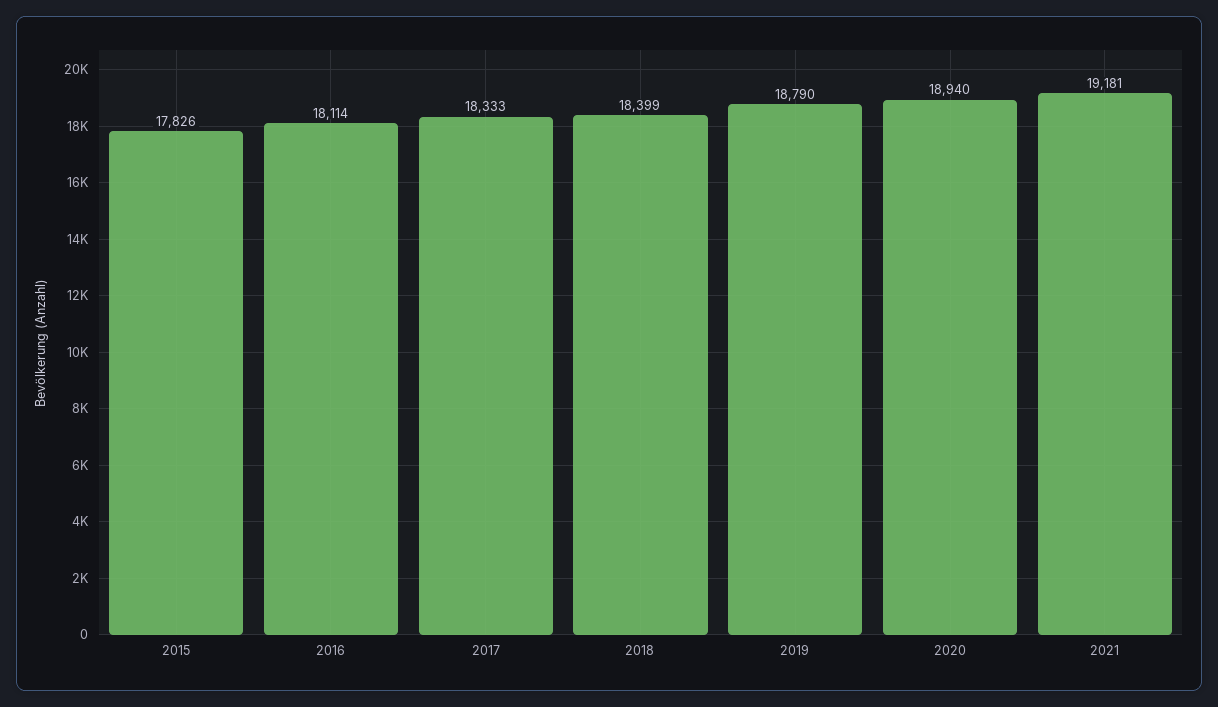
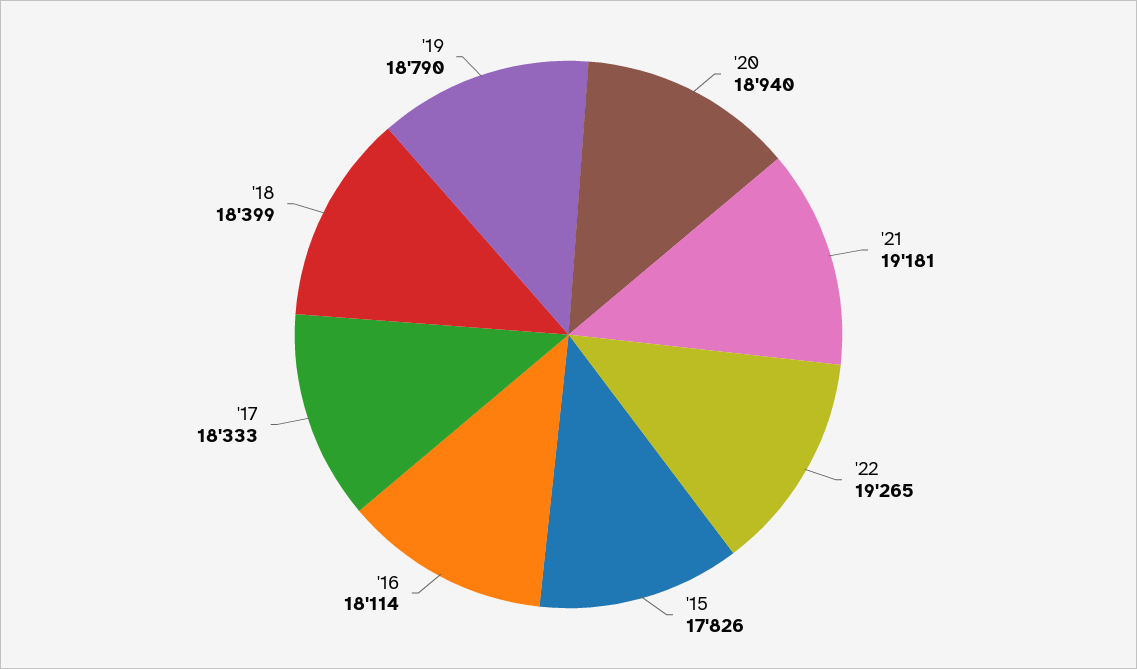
'22: none -> 19265

